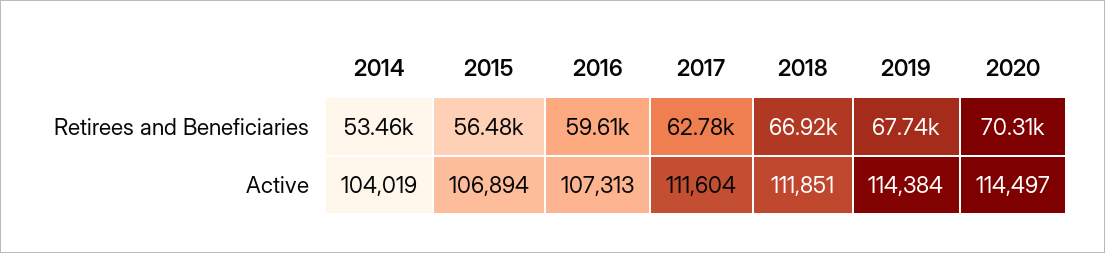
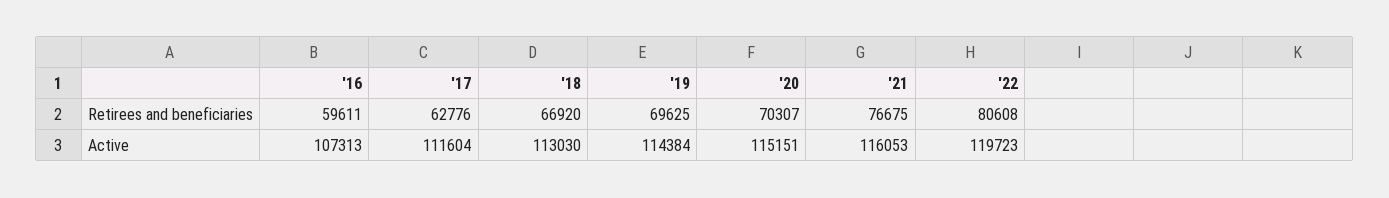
2014, Retirees and Beneficiaries: 53460 -> none
2015, Retirees and Beneficiaries: 56480 -> none
2019, Retirees and Beneficiaries: 67740 -> 69625
2014, Active: 104019 -> none
2015, Active: 106894 -> none
2018, Active: 111851 -> 113030
2020, Active: 114497 -> 115151
'21, Retirees and Beneficiaries: none -> 76675
'22, Retirees and Beneficiaries: none -> 80608
'21, Active: none -> 116053
'22, Active: none -> 119723

